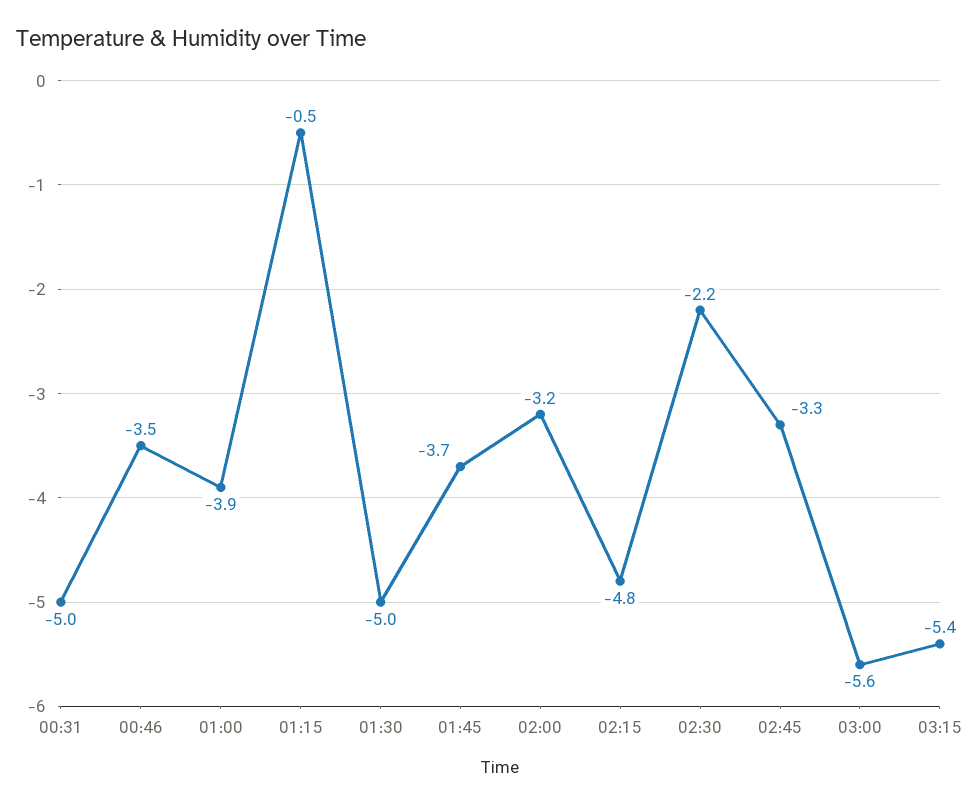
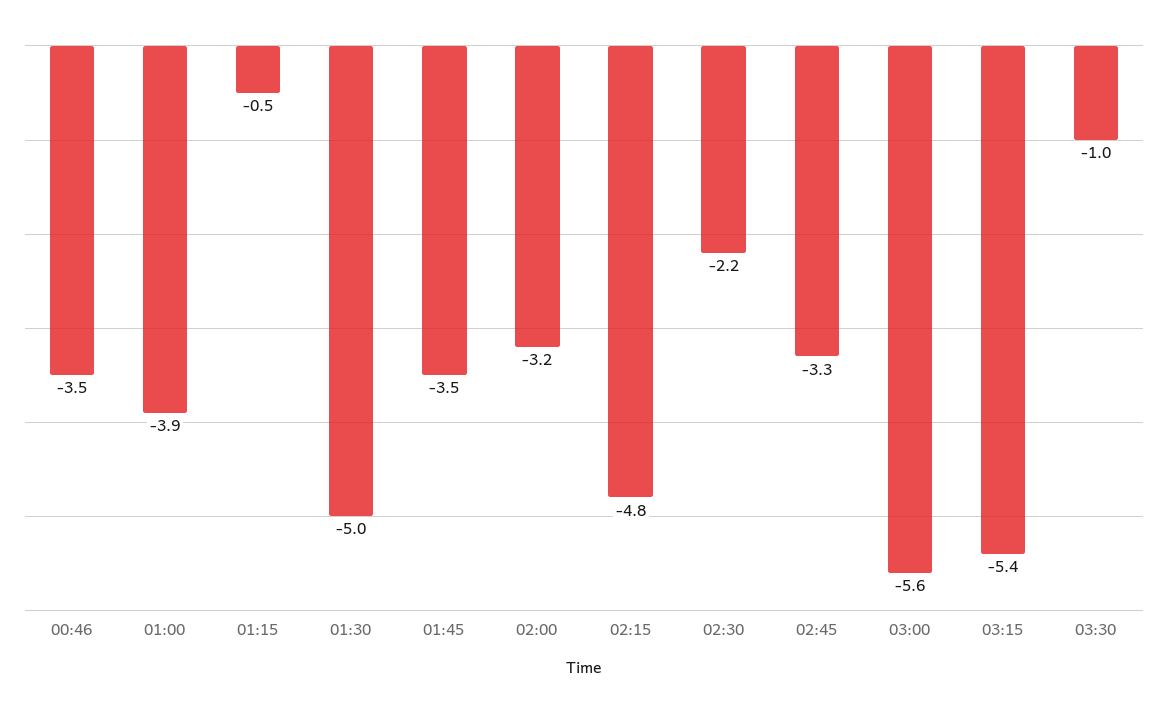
00:31: -5 -> none
01:45: -3.7 -> -3.5
03:30: none -> -1

